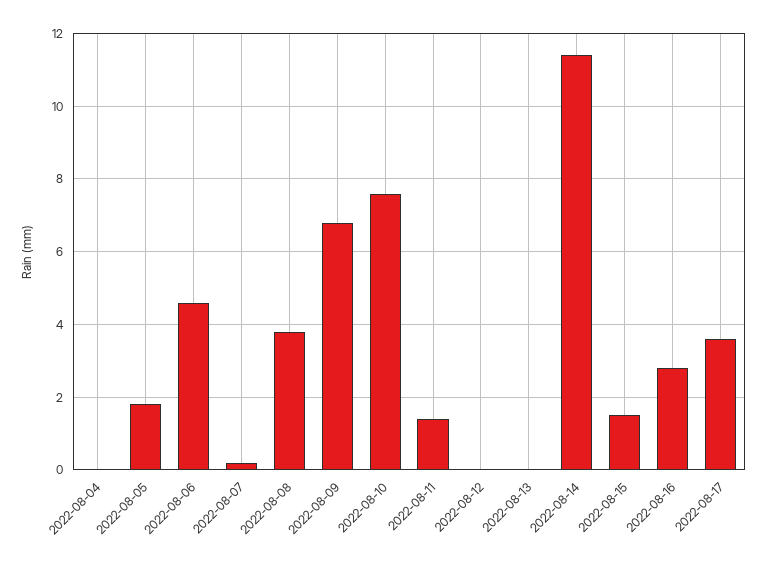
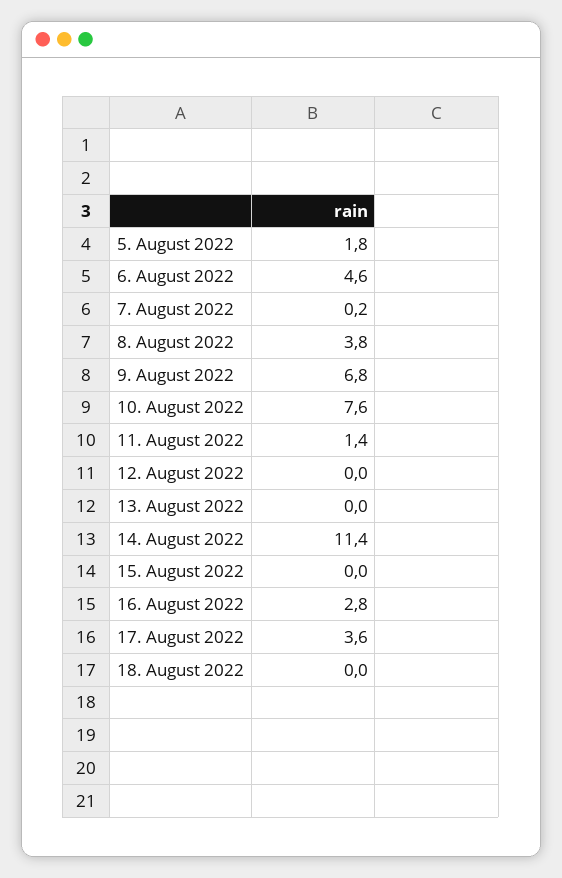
2022-08-04: 0 -> none
2022-08-15: 1.5 -> 0
18. August 2022: none -> 0

